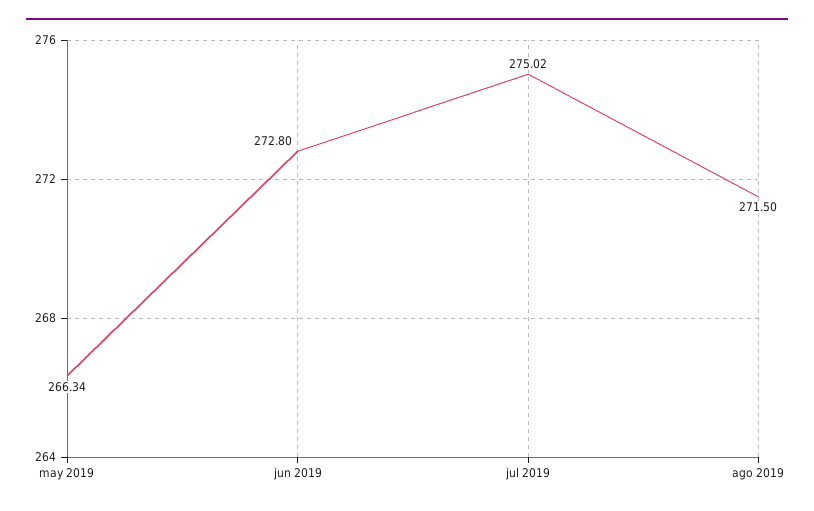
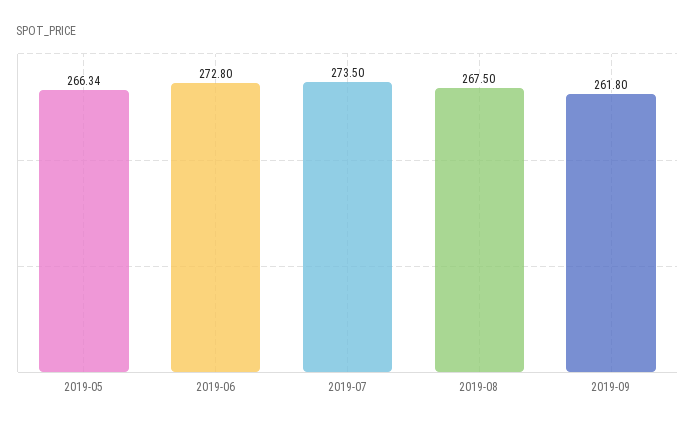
jul 2019: 275.02 -> 273.5
ago 2019: 271.5 -> 267.5
2019-09: none -> 261.8

